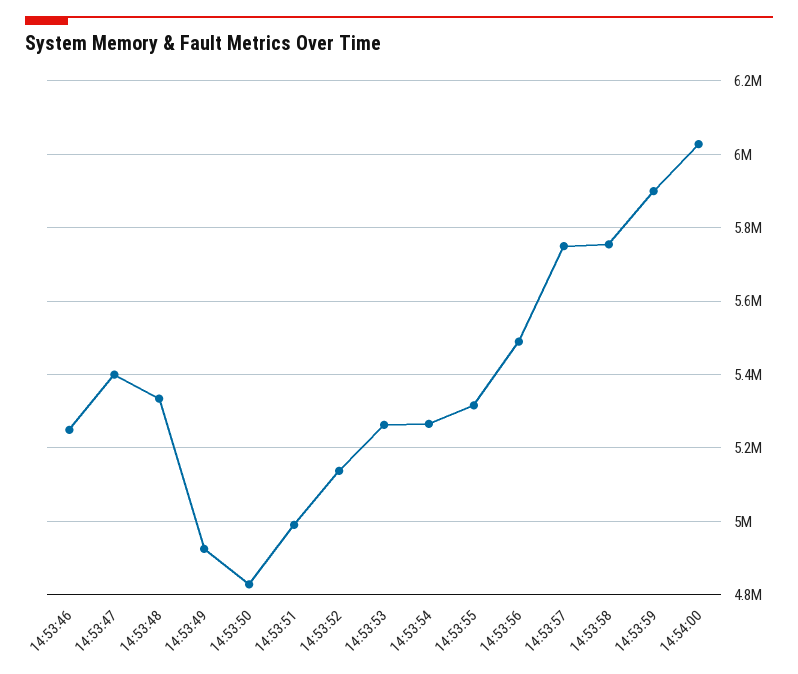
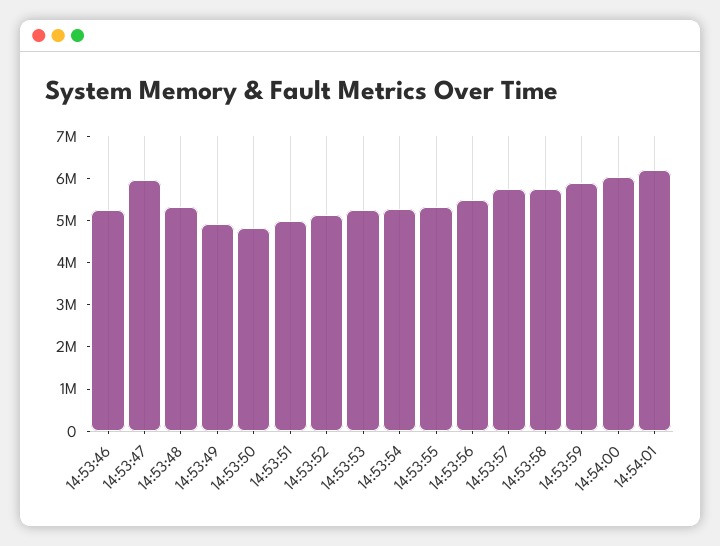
14:53:47: 5400000 -> 6000000
14:54:01: none -> 6200000

